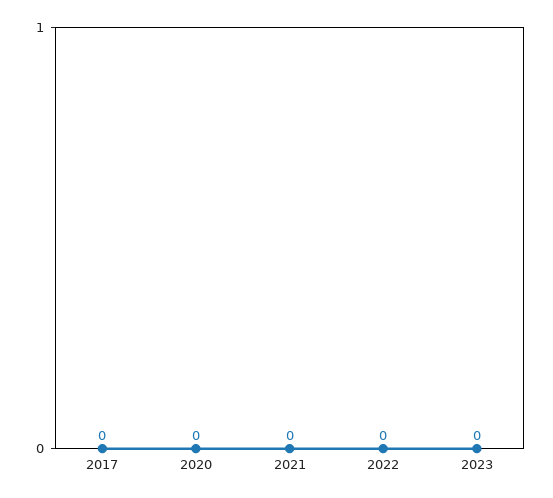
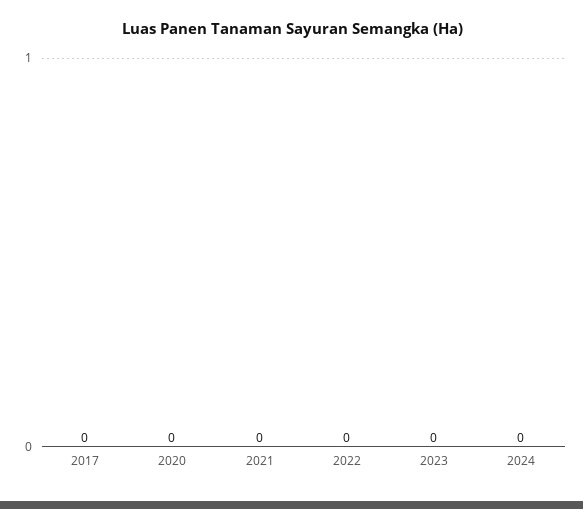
2024: none -> 0

